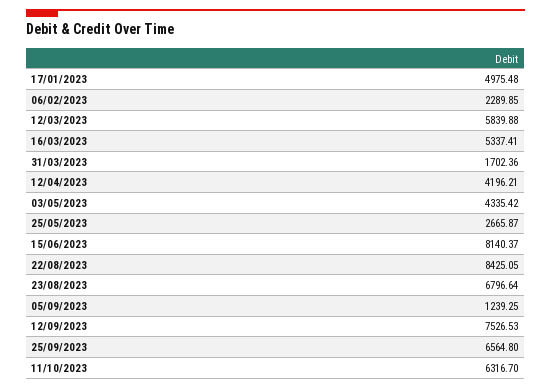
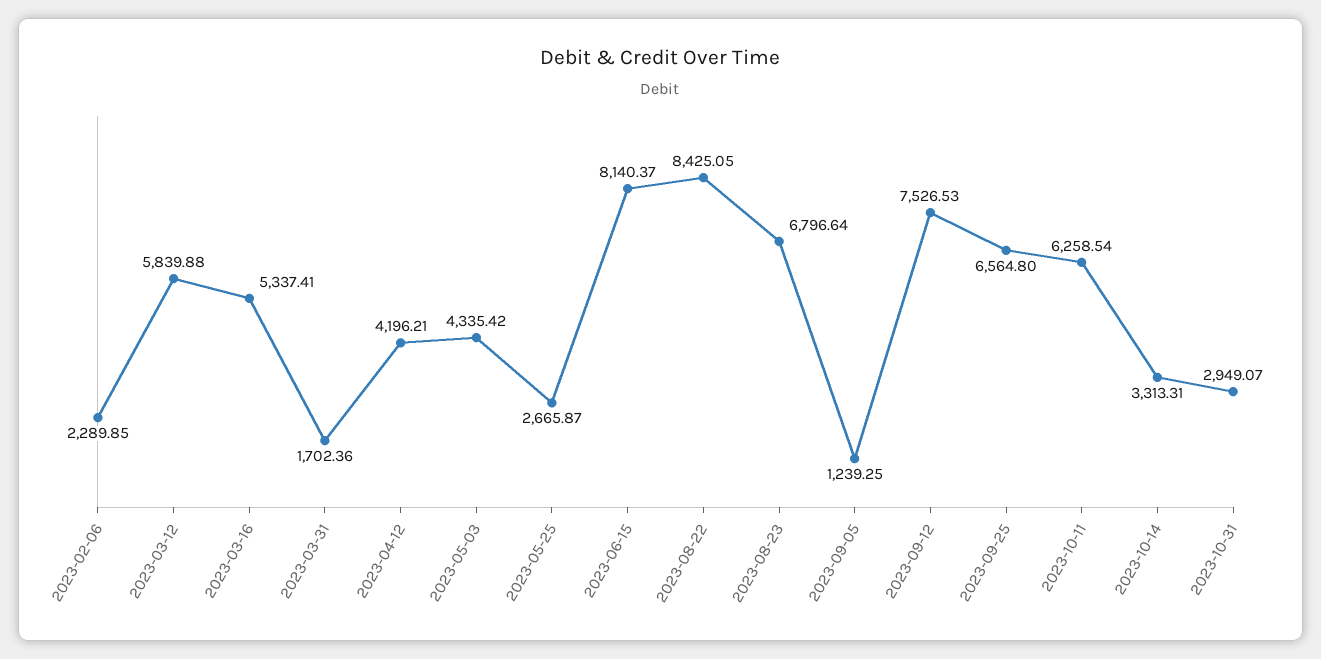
17/01/2023: 4975.48 -> none
11/10/2023: 6316.7 -> 6258.54
2023-10-14: none -> 3313.31
2023-10-31: none -> 2949.07

